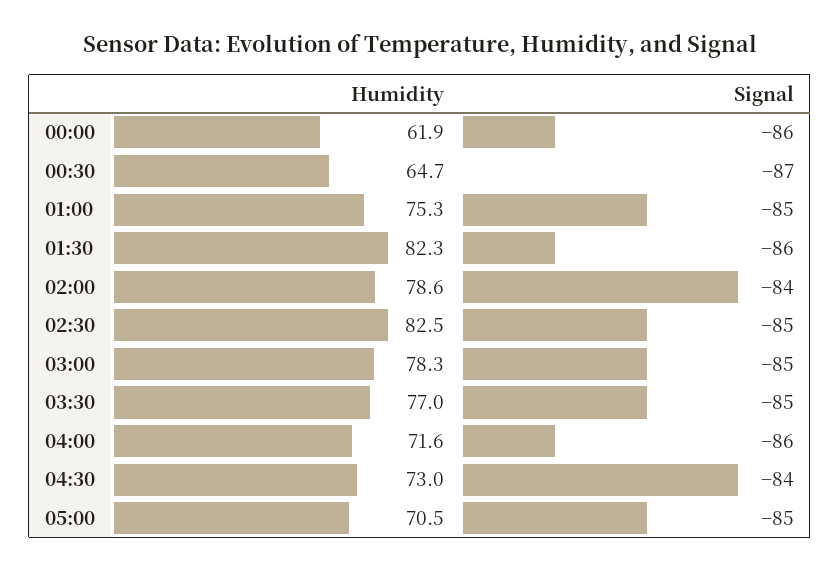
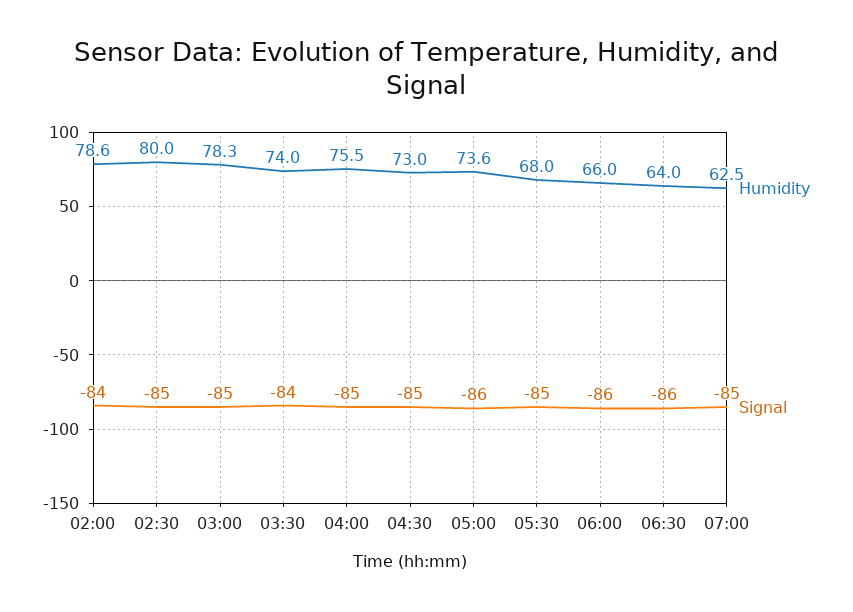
Humidity, 00:00: 61.9 -> none
Signal, 00:00: -86 -> none
Humidity, 00:30: 64.7 -> none
Signal, 00:30: -87 -> none
Humidity, 01:00: 75.3 -> none
Signal, 01:00: -85 -> none
Humidity, 01:30: 82.3 -> none
Signal, 01:30: -86 -> none
Humidity, 02:30: 82.5 -> 80
Humidity, 03:30: 77 -> 74
Signal, 03:30: -85 -> -84
Humidity, 04:00: 71.6 -> 75.5
Signal, 04:00: -86 -> -85
Signal, 04:30: -84 -> -85
Humidity, 05:00: 70.5 -> 73.6
Signal, 05:00: -85 -> -86
Humidity, 05:30: none -> 68
Signal, 05:30: none -> -85
Humidity, 06:00: none -> 66
Signal, 06:00: none -> -86
Humidity, 06:30: none -> 64
Signal, 06:30: none -> -86
Humidity, 07:00: none -> 62.5
Signal, 07:00: none -> -85

